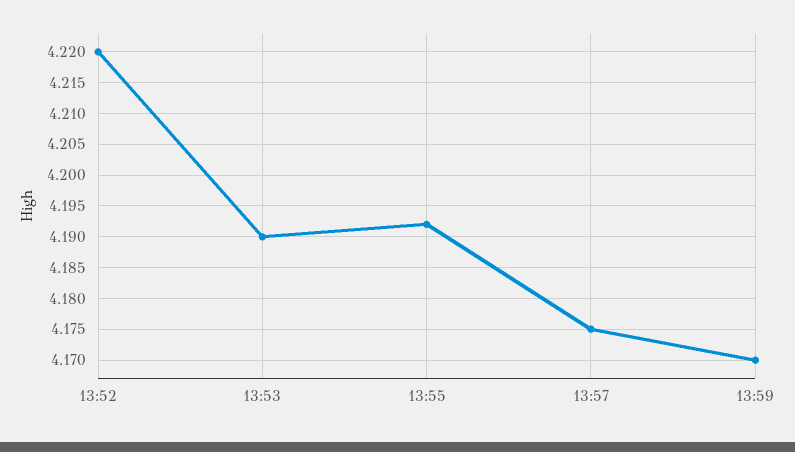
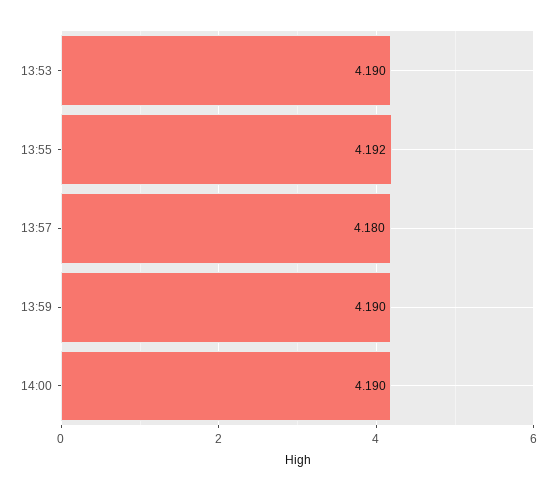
13:52: 4.22 -> none
13:57: 4.175 -> 4.18
13:59: 4.17 -> 4.19
14:00: none -> 4.19

